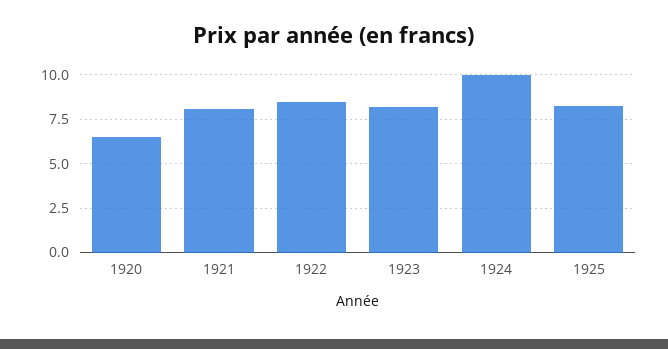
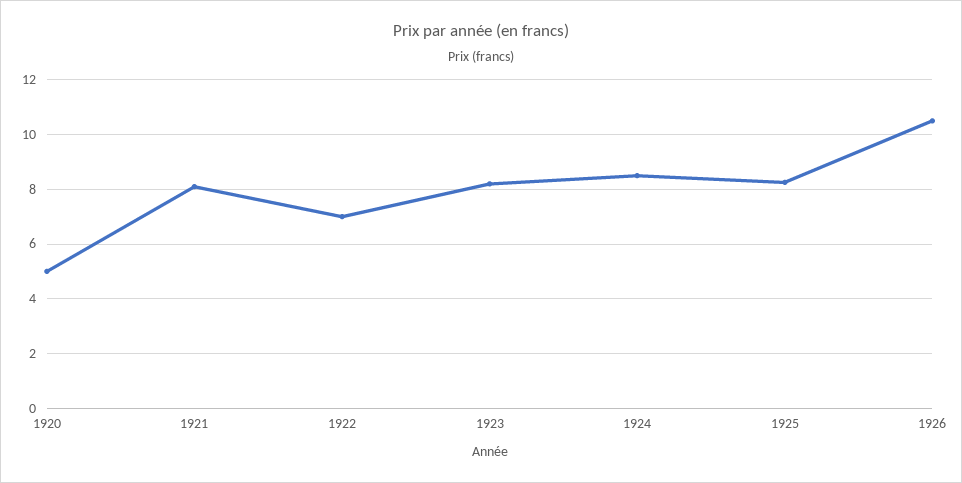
1920: 6.5 -> 5
1922: 8.5 -> 7
1924: 10 -> 8.5
1926: none -> 10.5

